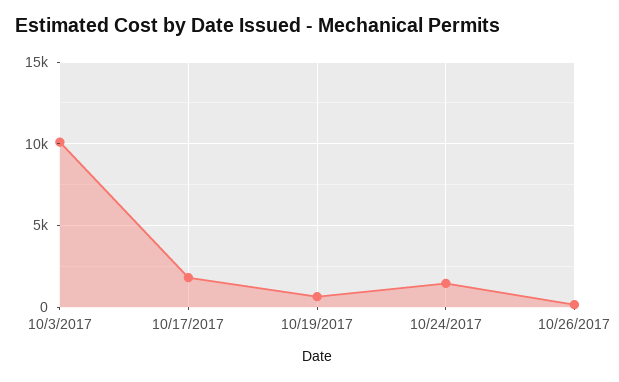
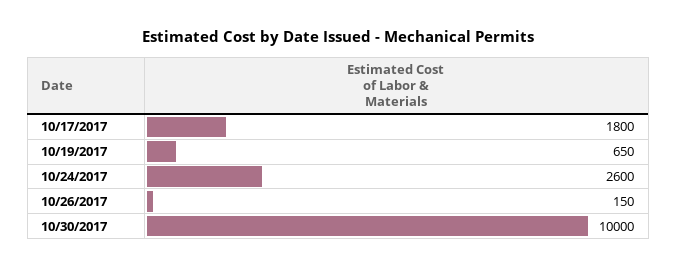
10/3/2017: 10000 -> none
10/24/2017: 1500 -> 2600
10/30/2017: none -> 10000

